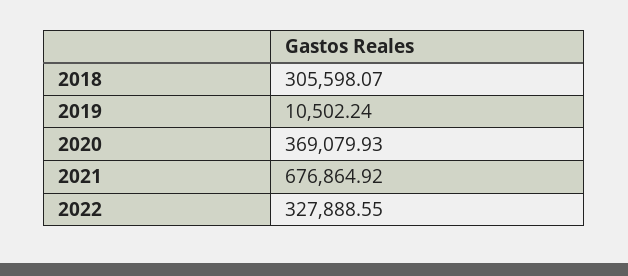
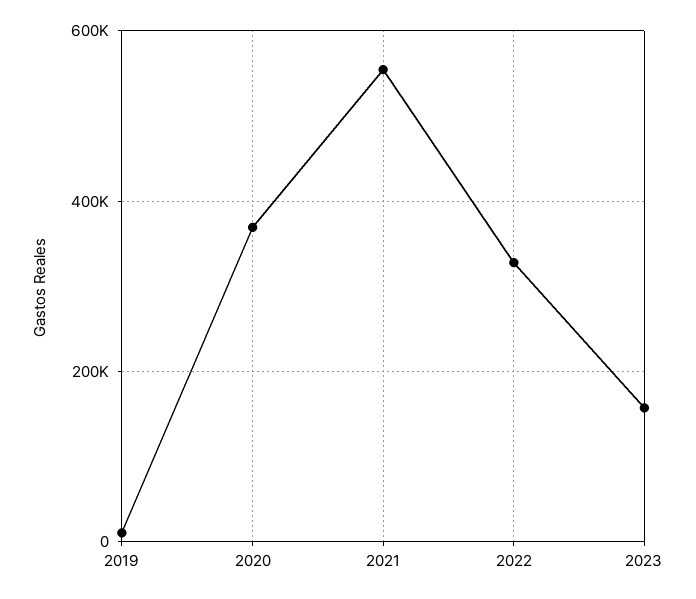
2018: 305598.07 -> none
2021: 676864.92 -> 560000
2023: none -> 160000

